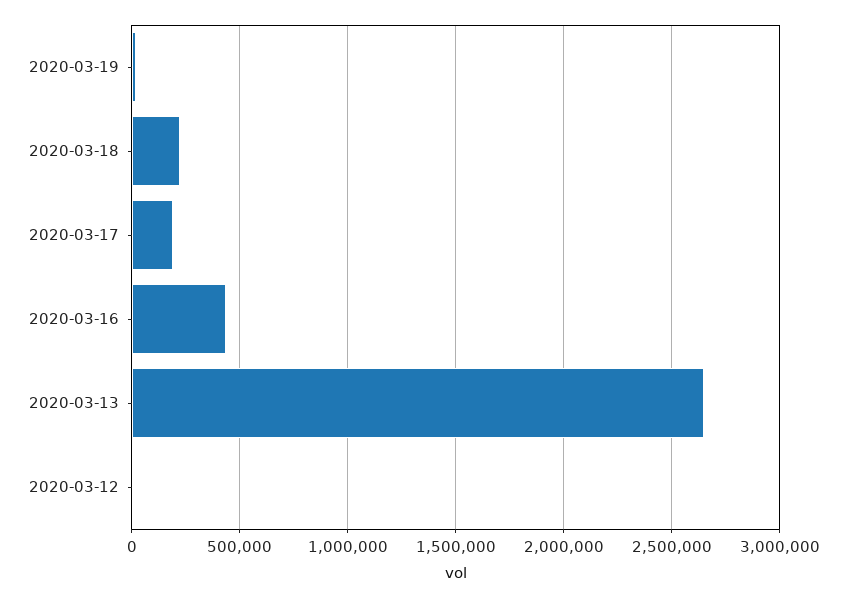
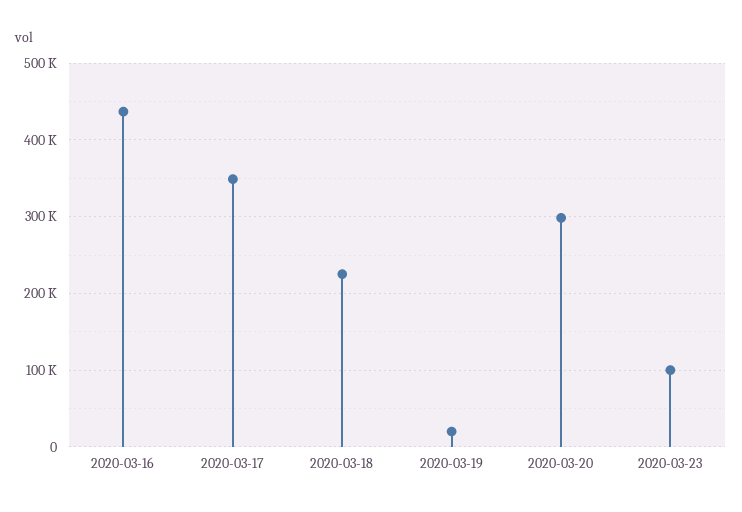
2020-03-17: 200000 -> 350000
2020-03-13: 2650000 -> none
2020-03-12: 0 -> none
2020-03-20: none -> 300000
2020-03-23: none -> 100000

